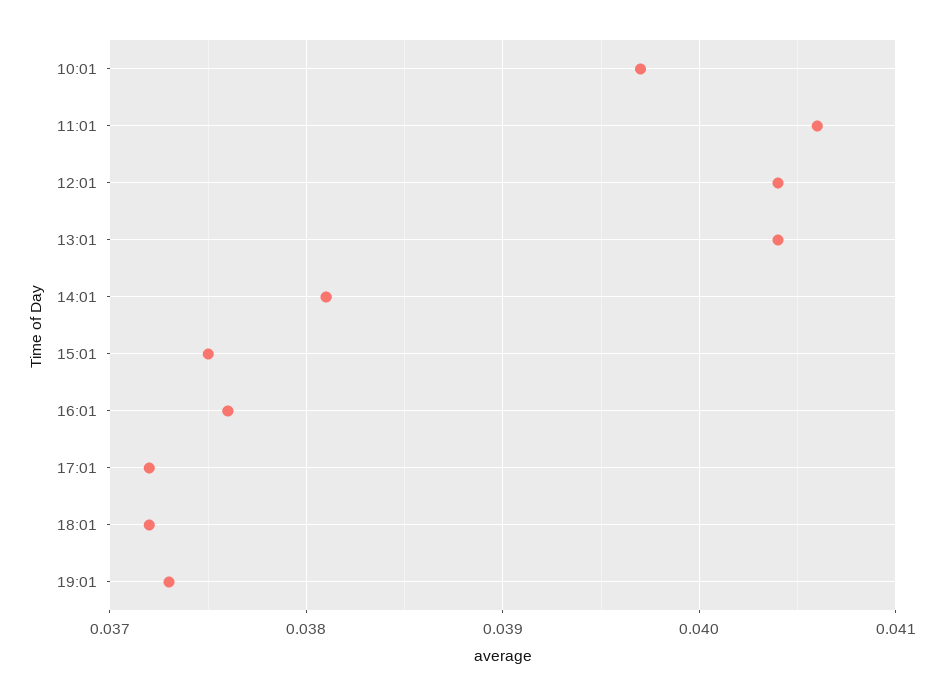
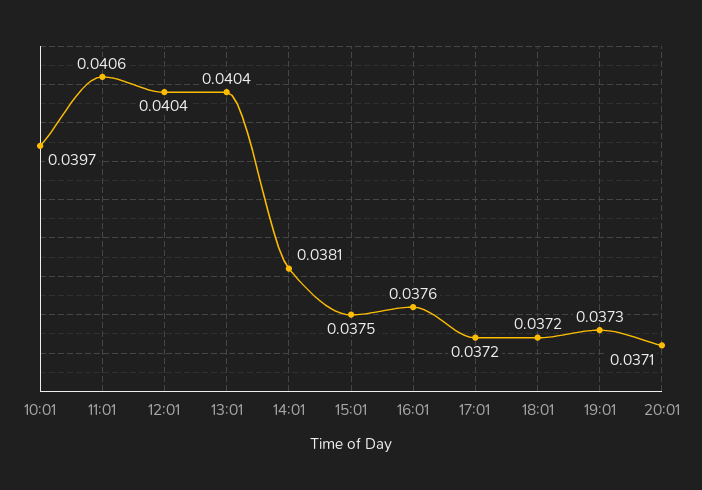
20:01: none -> 0.0371

